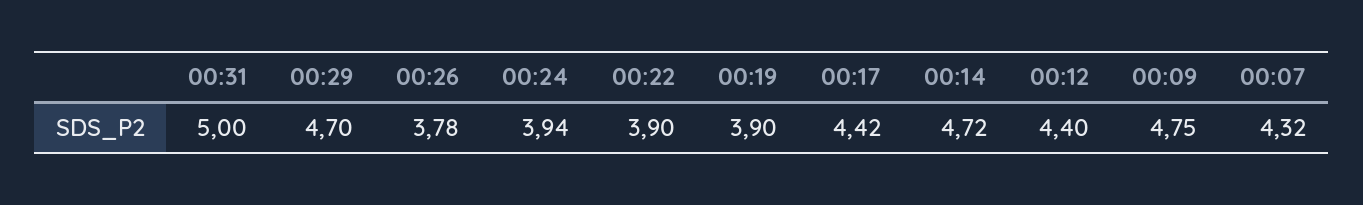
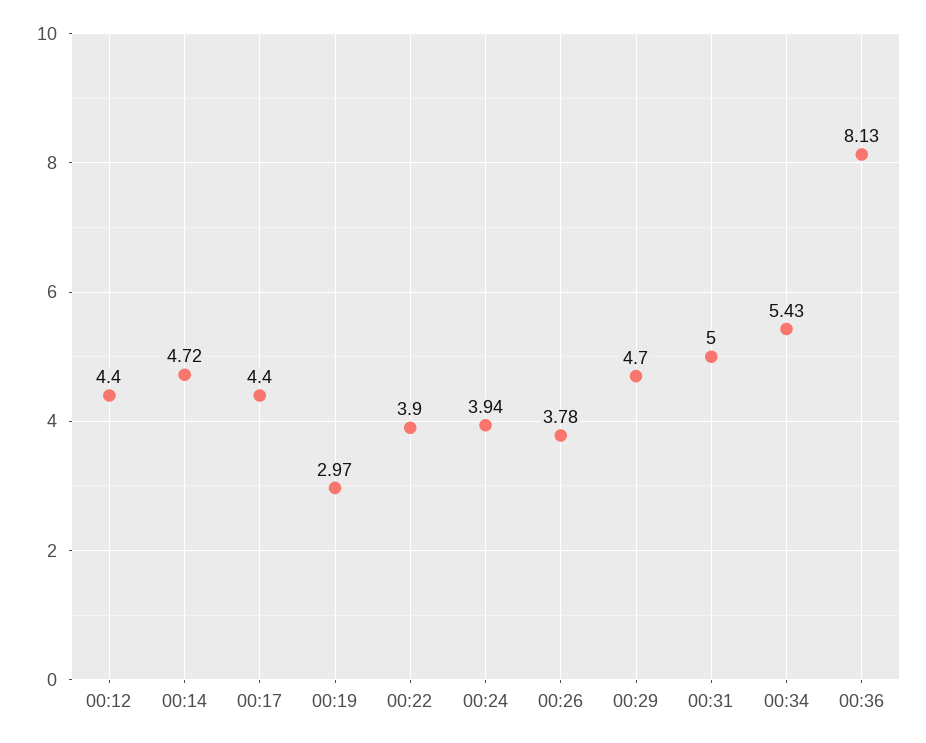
00:19: 3.9 -> 2.97
00:17: 4.42 -> 4.4
00:09: 4.75 -> none
00:07: 4.32 -> none
00:34: none -> 5.43
00:36: none -> 8.13

